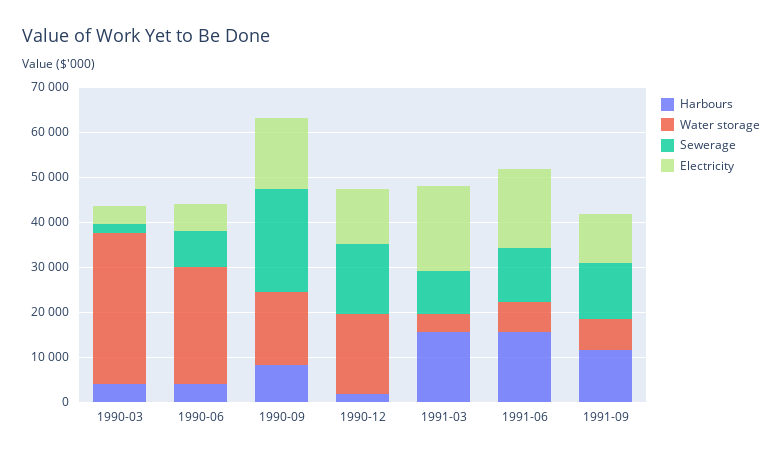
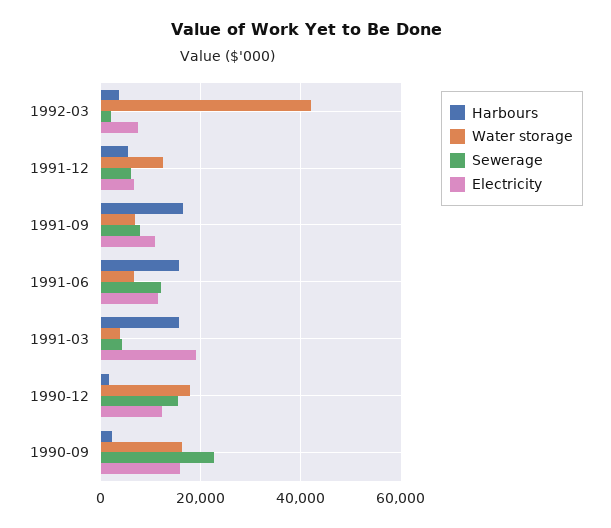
Harbours, 1990-03: 4000 -> none
Water storage, 1990-03: 34000 -> none
Sewerage, 1990-03: 2000 -> none
Electricity, 1990-03: 4000 -> none
Harbours, 1990-06: 4000 -> none
Water storage, 1990-06: 26000 -> none
Sewerage, 1990-06: 8000 -> none
Electricity, 1990-06: 6000 -> none
Harbours, 1990-09: 8000 -> 2000
Sewerage, 1991-03: 10000 -> 4000
Electricity, 1991-06: 18000 -> 12000
Harbours, 1991-09: 12000 -> 16000
Sewerage, 1991-09: 12000 -> 8000
Harbours, 1992-03: none -> 4000
Water storage, 1992-03: none -> 42000
Sewerage, 1992-03: none -> 2000
Electricity, 1992-03: none -> 8000
Harbours, 1991-12: none -> 6000
Water storage, 1991-12: none -> 12000
Sewerage, 1991-12: none -> 6000
Electricity, 1991-12: none -> 6000

